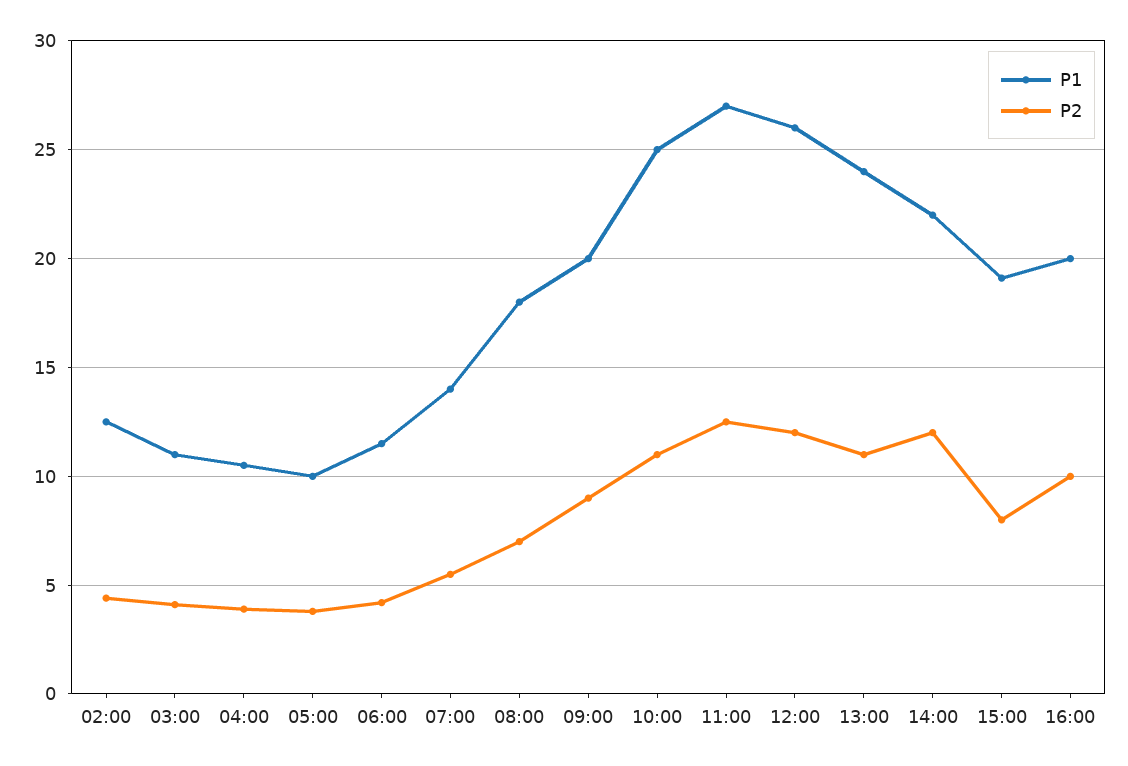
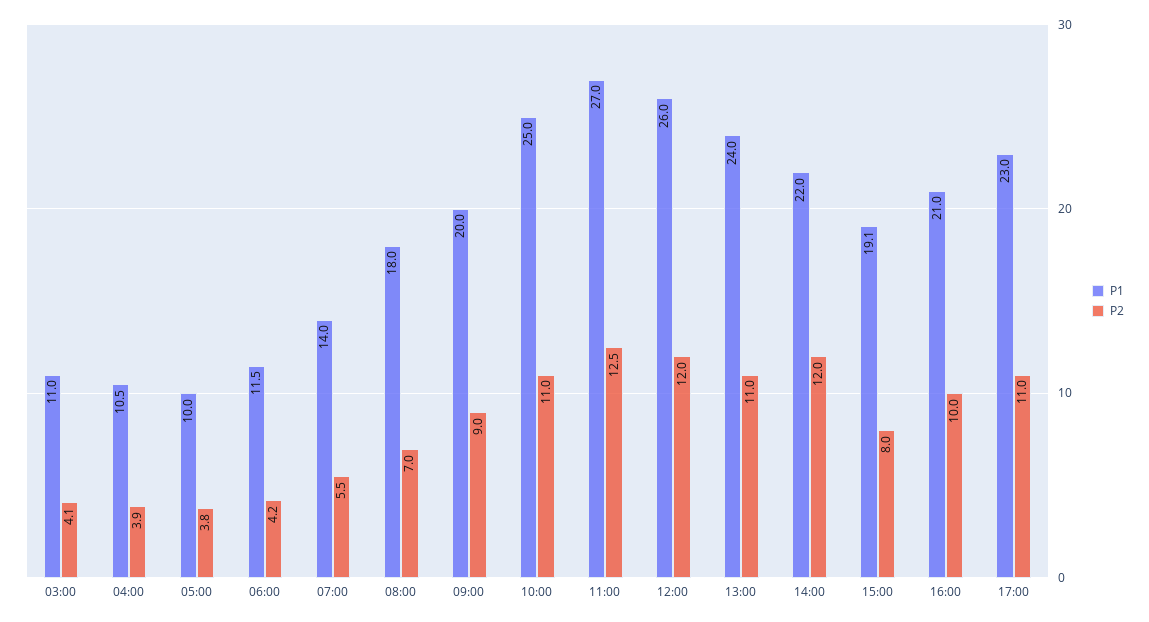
P1, 02:00: 12.5 -> none
P2, 02:00: 4.5 -> none
P1, 16:00: 20 -> 21
P1, 17:00: none -> 23
P2, 17:00: none -> 11

